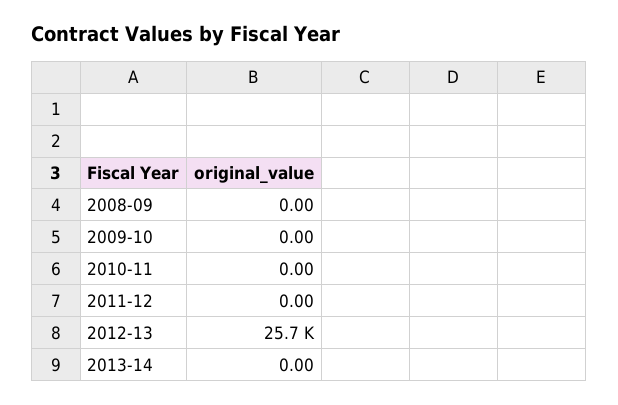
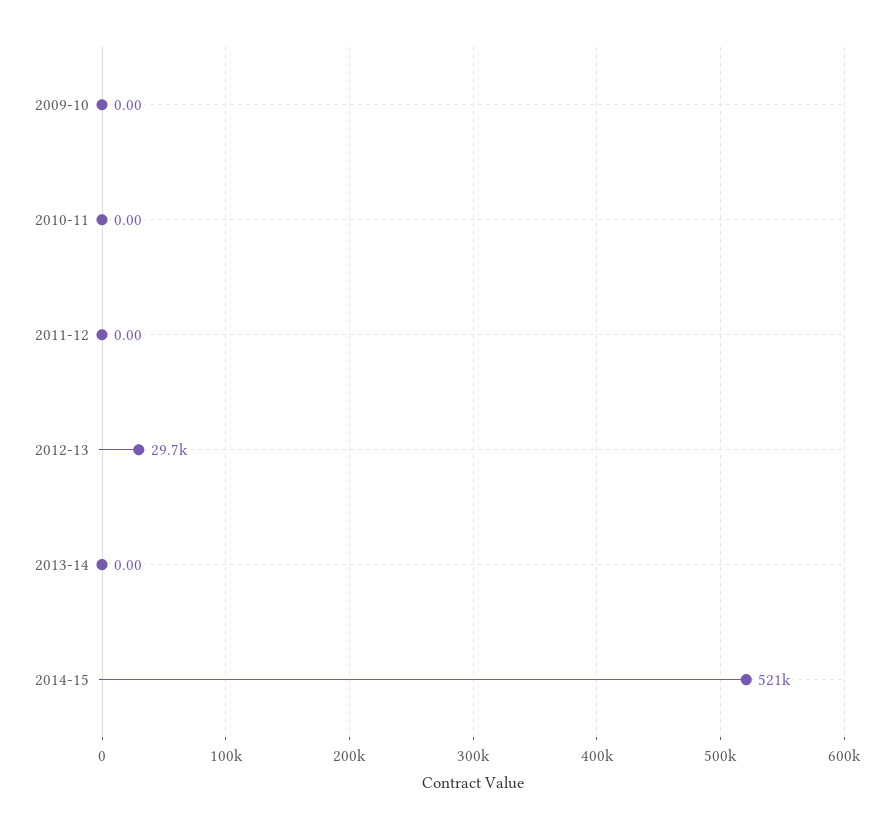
2008-09: 0 -> none
2012-13: 25700 -> 29700
2014-15: none -> 521000

